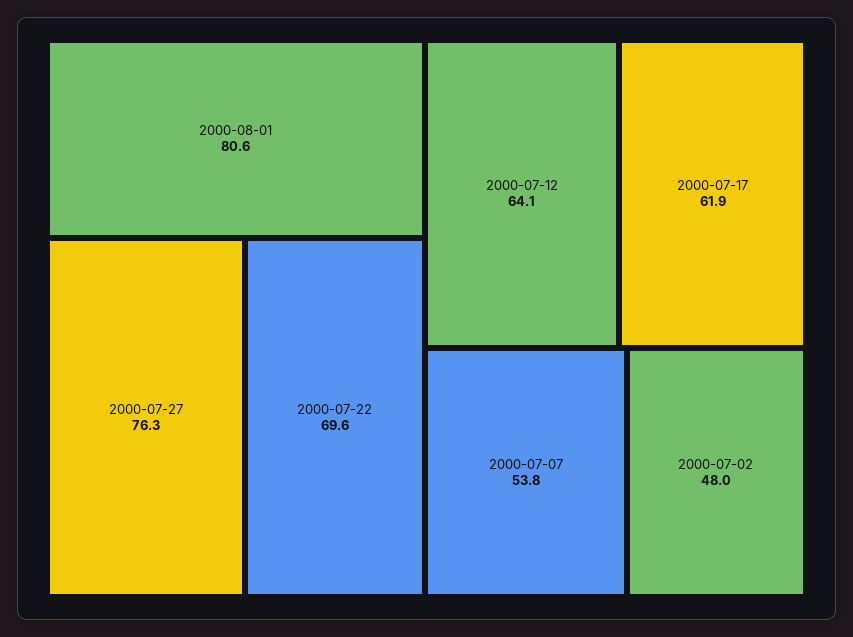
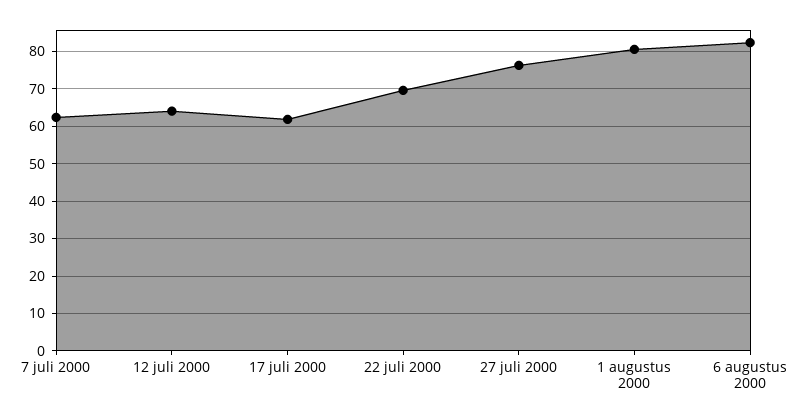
2000-07-07: 53.8 -> 62
2000-07-02: 48 -> none
6 augustus 2000: none -> 82

